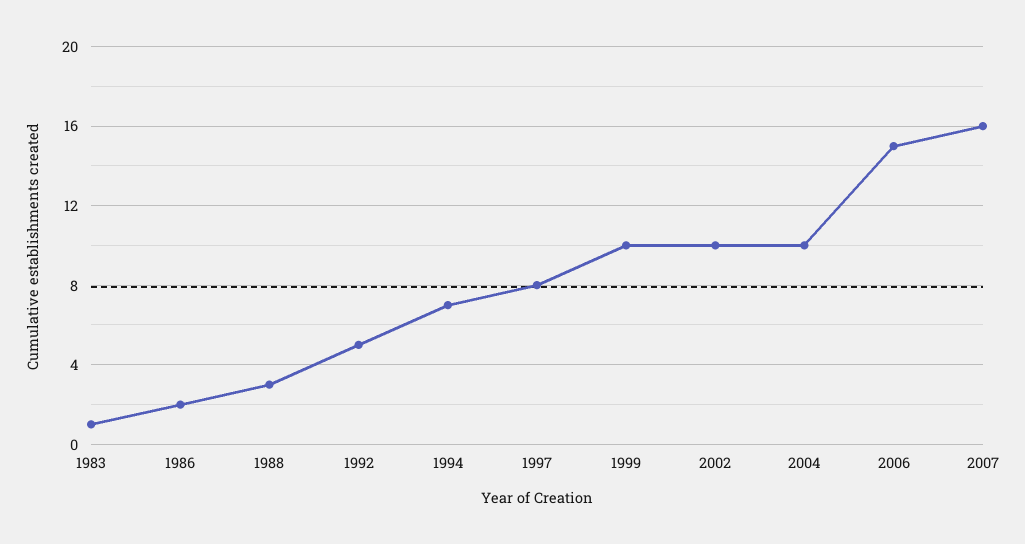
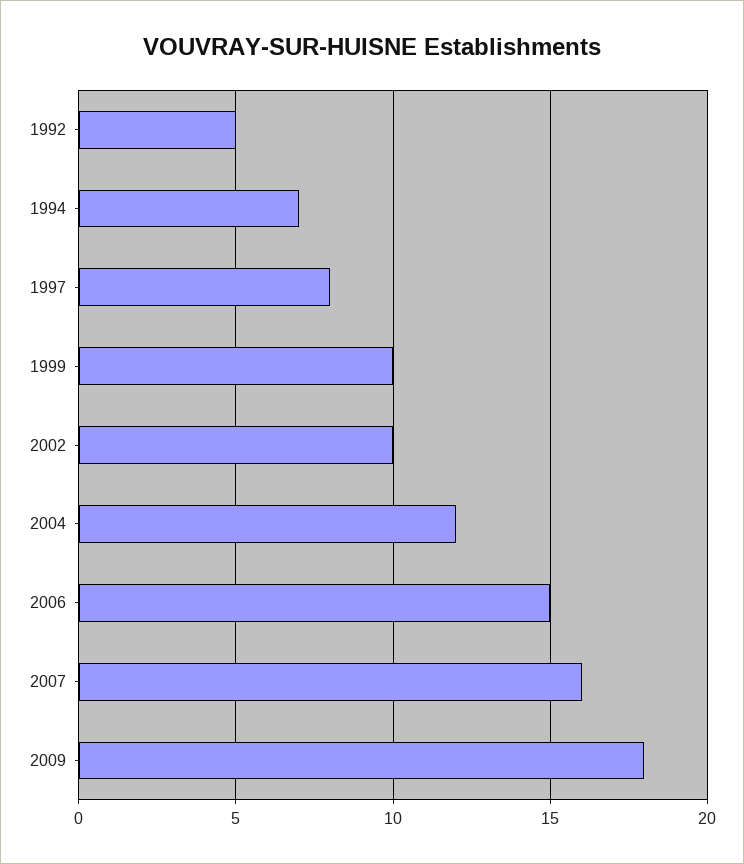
1983: 1 -> none
1986: 2 -> none
1988: 3 -> none
2004: 10 -> 12
2009: none -> 18

